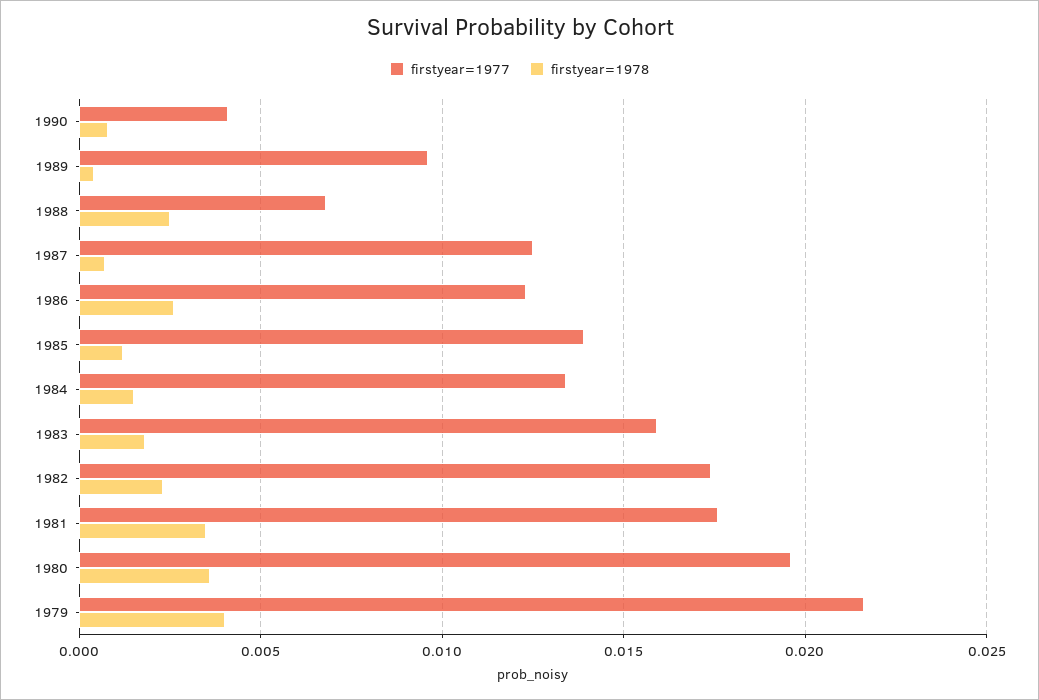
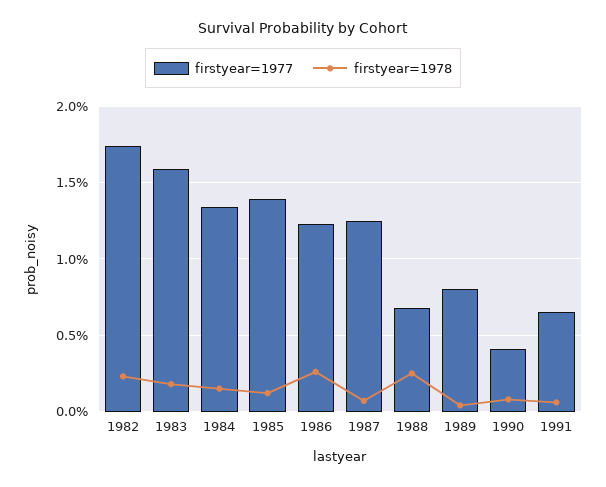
firstyear=1977, 1989: 0.0095 -> 0.008
firstyear=1977, 1981: 0.0175 -> none
firstyear=1978, 1981: 0.0035 -> none
firstyear=1977, 1980: 0.0195 -> none
firstyear=1978, 1980: 0.0035 -> none
firstyear=1977, 1979: 0.0215 -> none
firstyear=1978, 1979: 0.004 -> none
firstyear=1977, 1991: none -> 0.0065
firstyear=1978, 1991: none -> 0.0005

